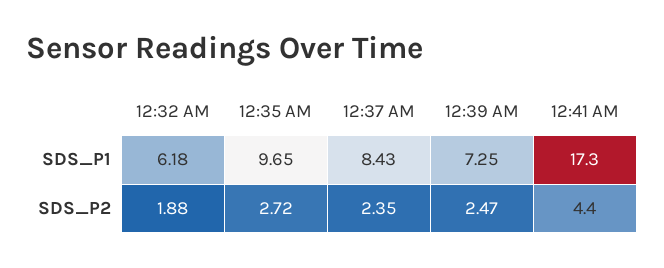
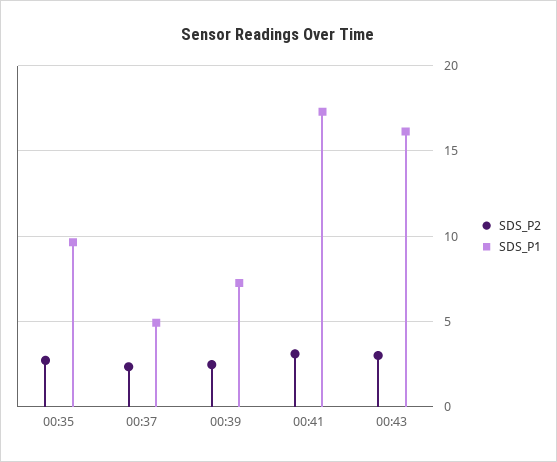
SDS_P1, 12:32 AM: 6.18 -> none
SDS_P1, 12:37 AM: 8.43 -> 5
SDS_P2, 12:32 AM: 1.88 -> none
SDS_P2, 12:41 AM: 4.4 -> 3
SDS_P2, 00:43: none -> 3
SDS_P1, 00:43: none -> 16

